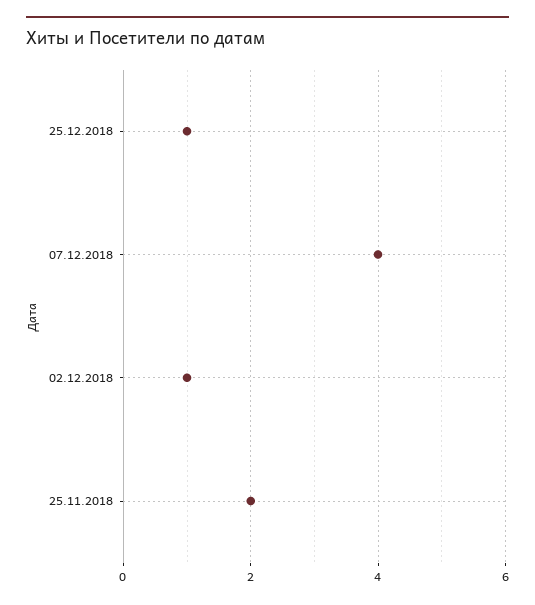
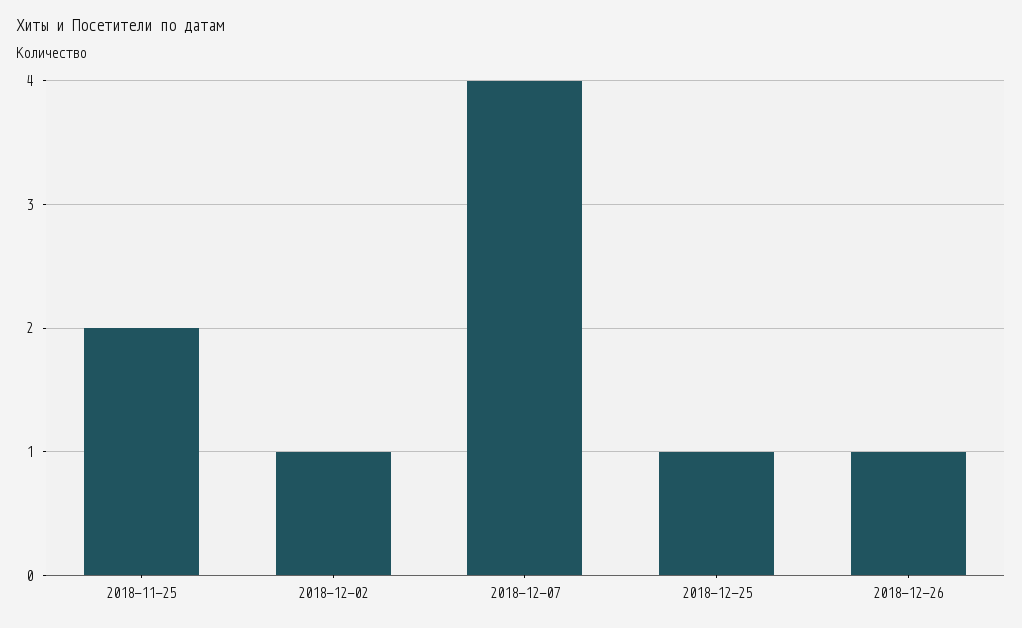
2018-12-26: none -> 1

